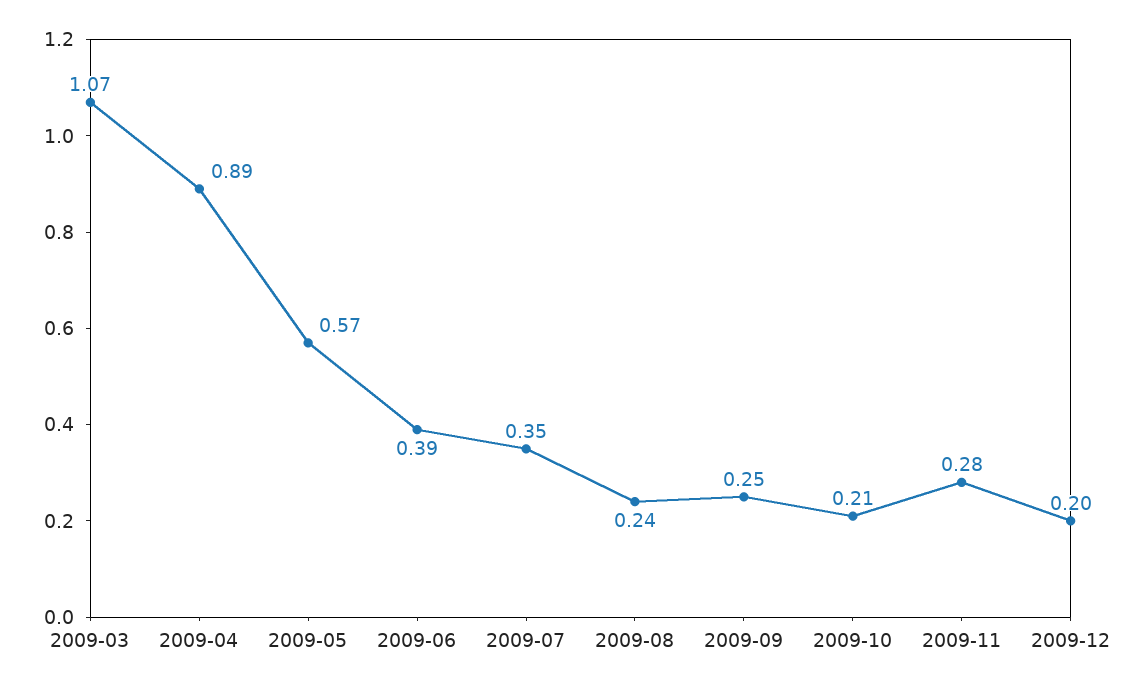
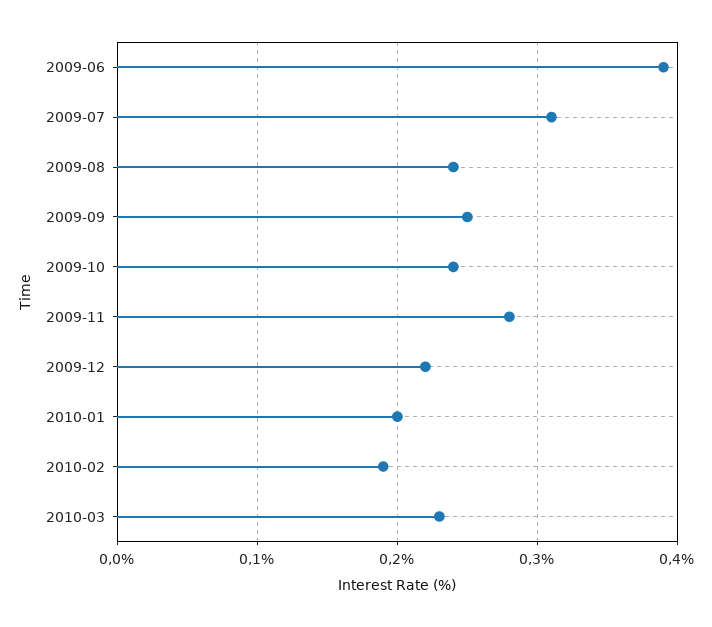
2009-03: 1.07 -> none
2009-04: 0.89 -> none
2009-05: 0.57 -> none
2009-07: 0.35 -> 0.31
2009-10: 0.21 -> 0.24
2009-12: 0.2 -> 0.22
2010-01: none -> 0.2
2010-02: none -> 0.19
2010-03: none -> 0.23

